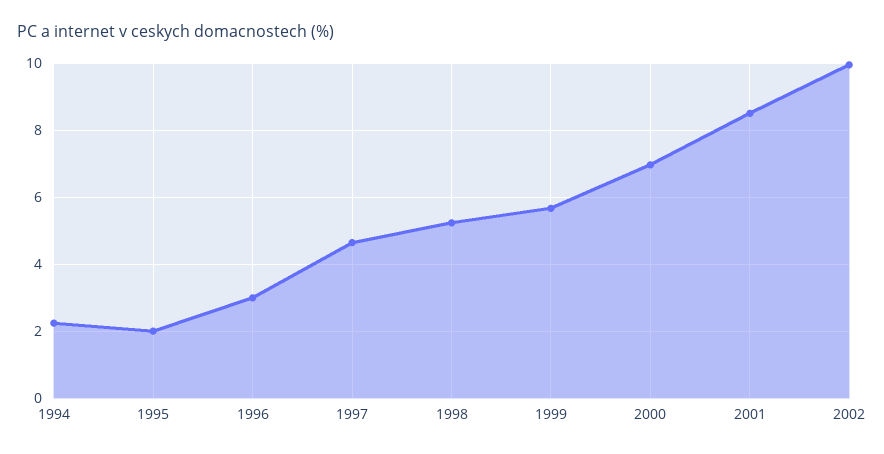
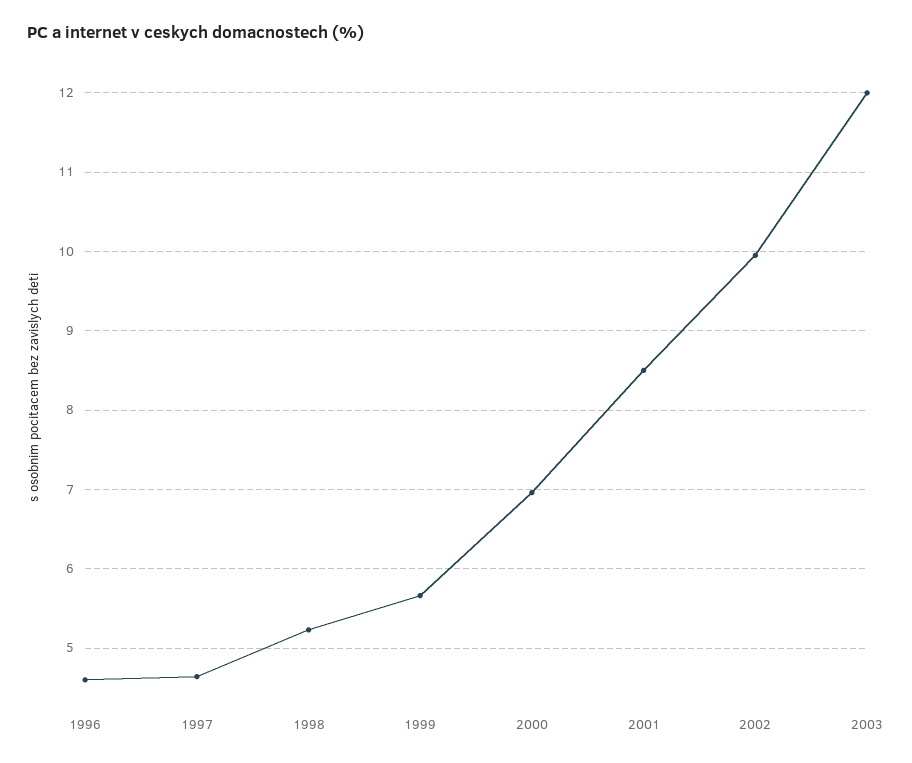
1994: 2.2 -> none
1995: 2 -> none
1996: 3 -> 4.6
2003: none -> 12

